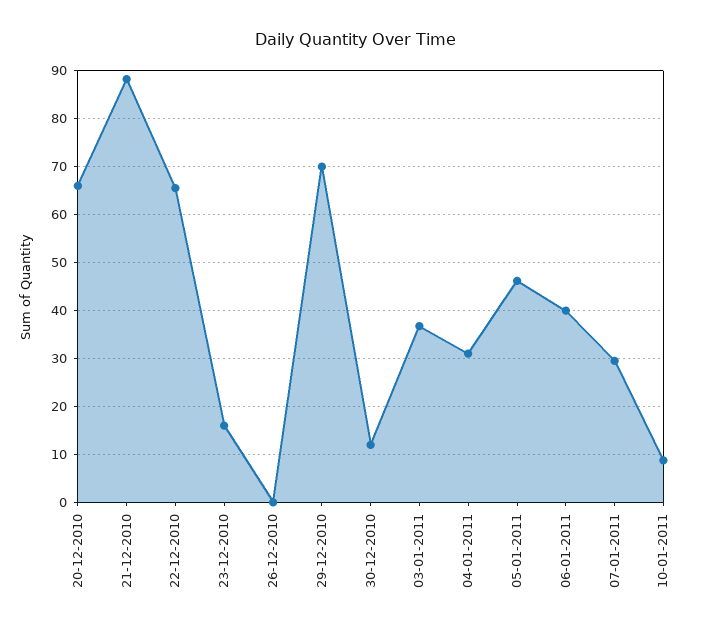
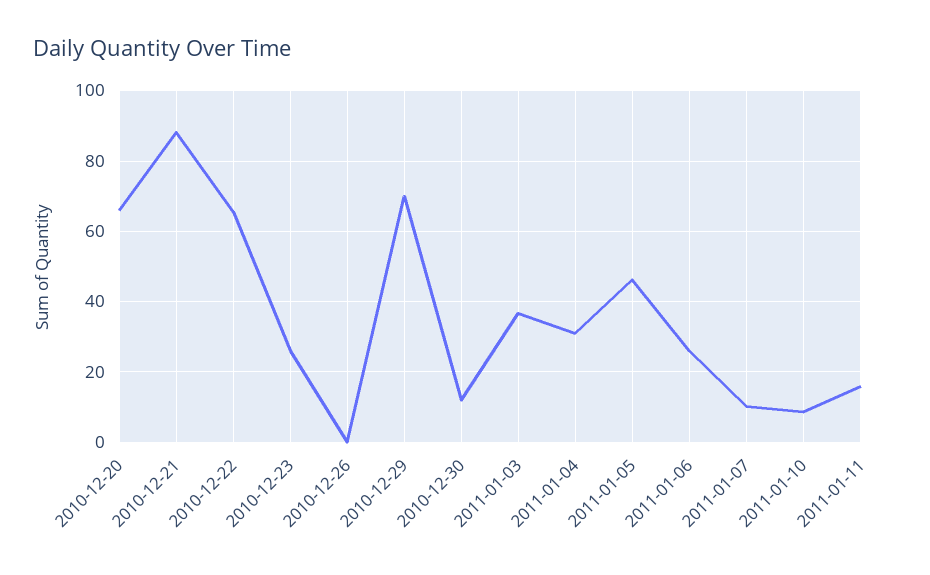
23-12-2010: 16 -> 26
06-01-2011: 40 -> 26
07-01-2011: 30 -> 10
2011-01-11: none -> 16

